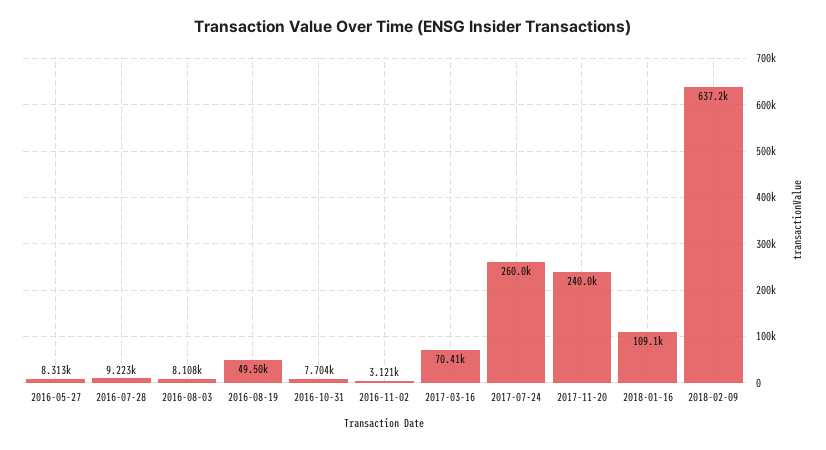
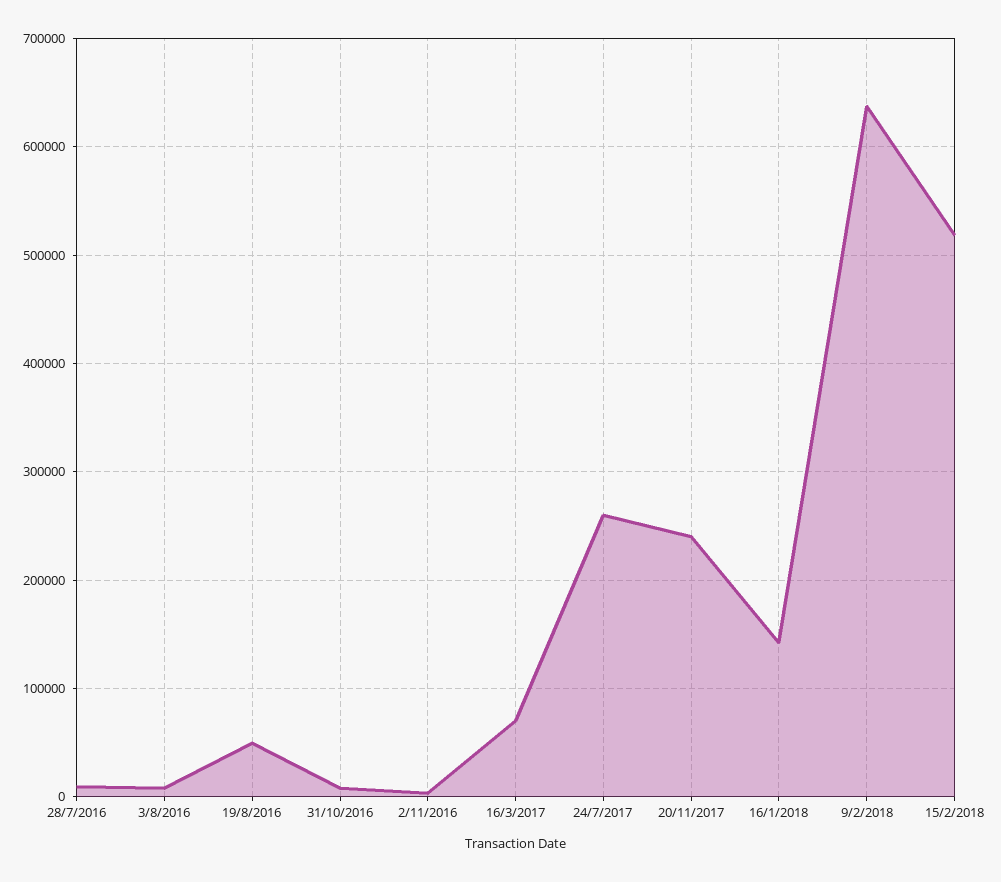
2016-05-27: 8313 -> none
2018-01-16: 109100 -> 140000
15/2/2018: none -> 520000

